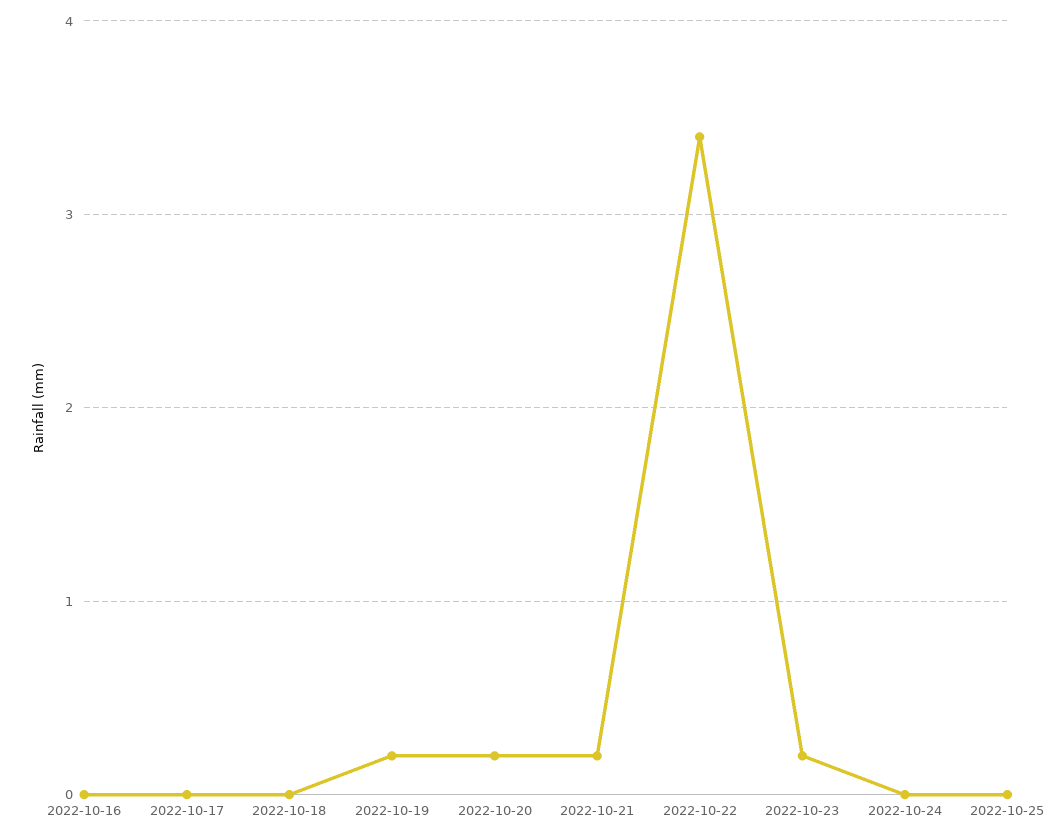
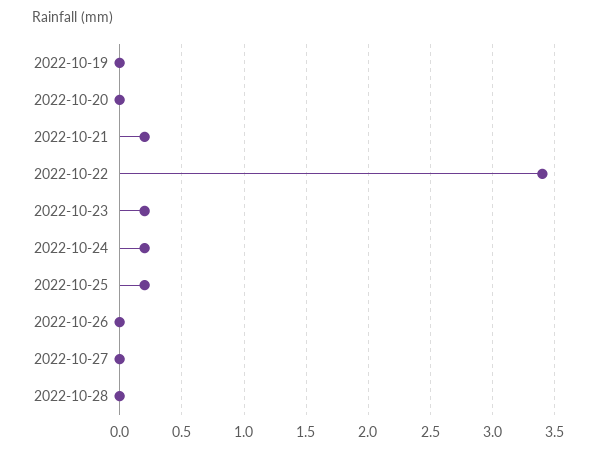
2022-10-16: 0 -> none
2022-10-17: 0 -> none
2022-10-18: 0 -> none
2022-10-19: 0.2 -> 0
2022-10-20: 0.2 -> 0
2022-10-24: 0 -> 0.2
2022-10-25: 0 -> 0.2
2022-10-26: none -> 0
2022-10-27: none -> 0
2022-10-28: none -> 0

